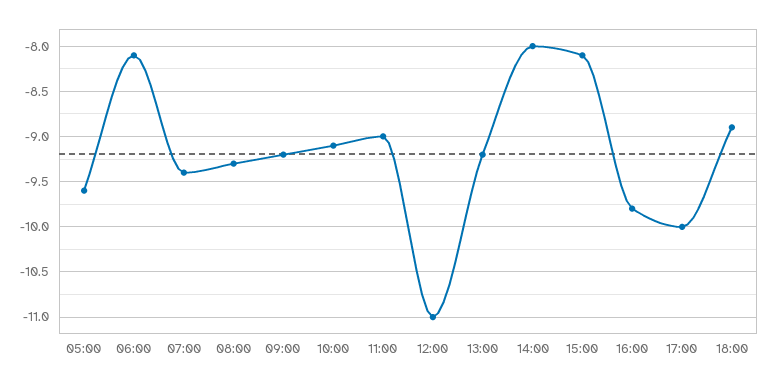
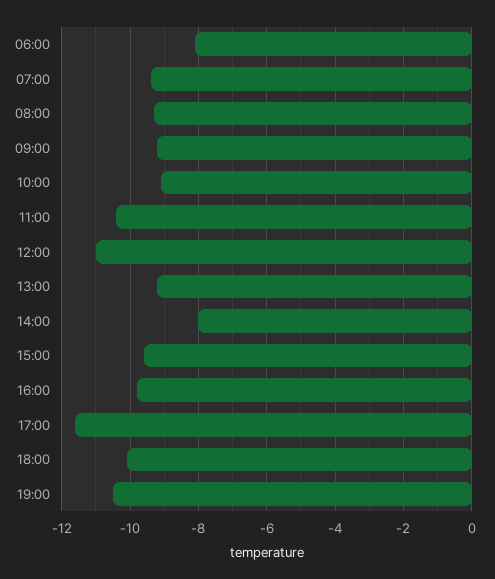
05:00: -9.6 -> none
11:00: -9 -> -10.5
15:00: -8.1 -> -9.5
17:00: -10 -> -11.5
18:00: -8.9 -> -10
19:00: none -> -10.5

